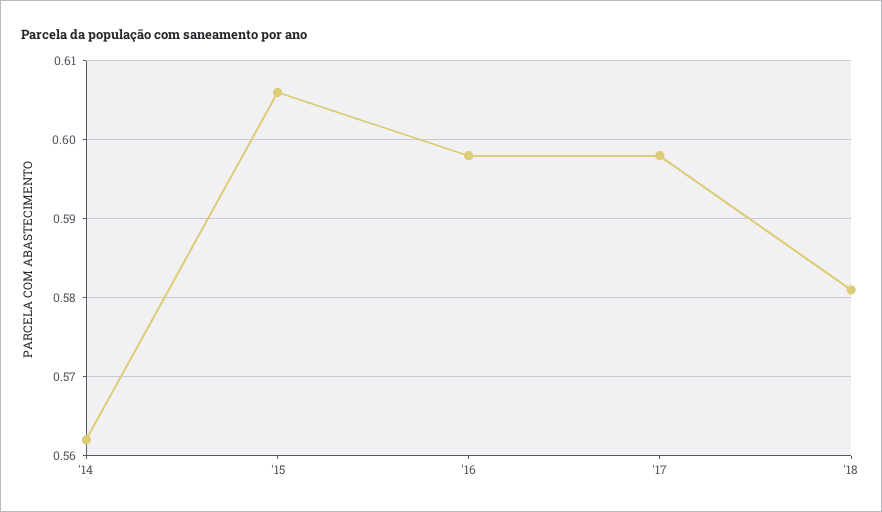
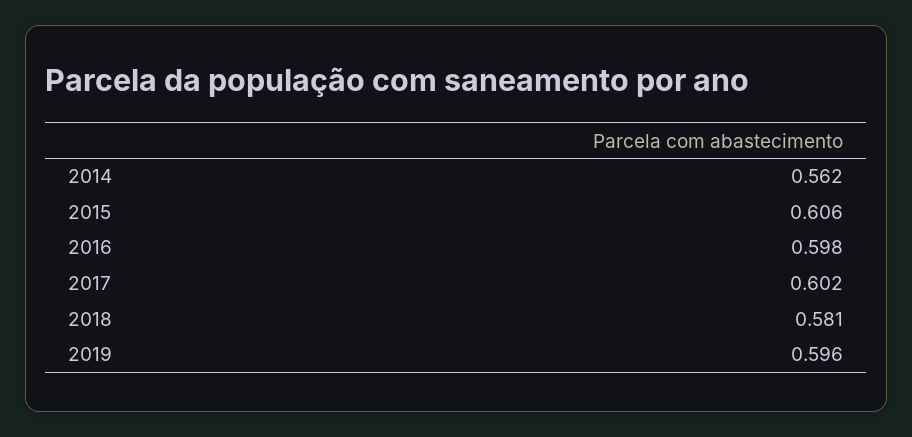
'17: 0.598 -> 0.602
2019: none -> 0.596

